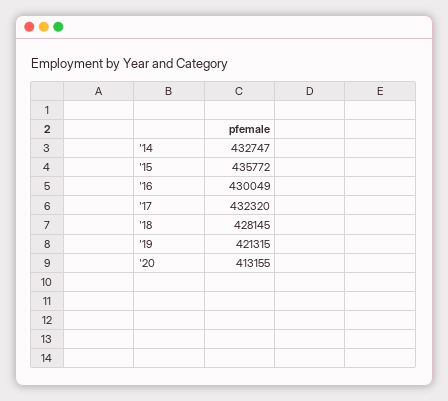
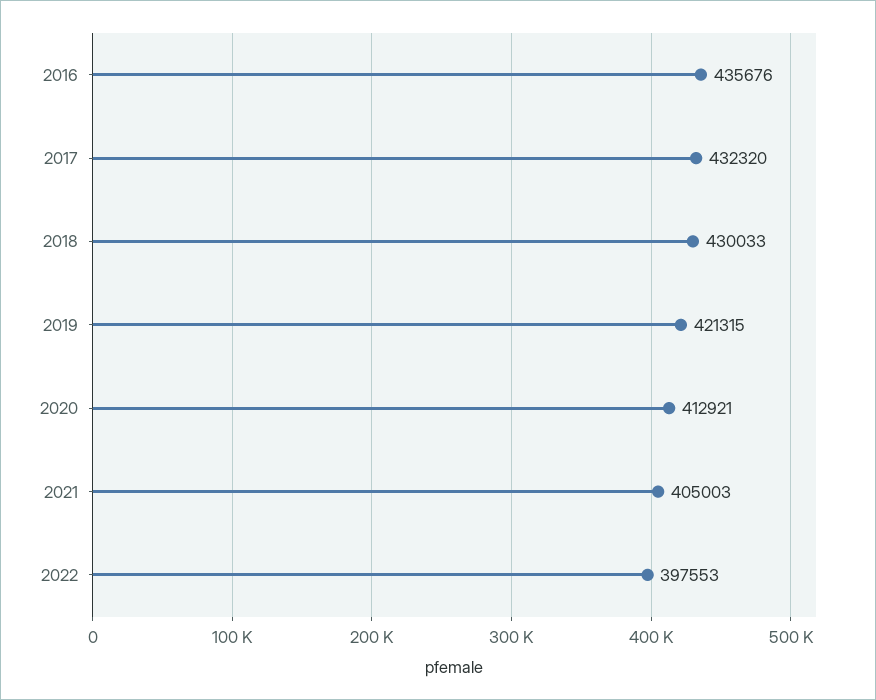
'14: 432747 -> none
'15: 435772 -> none
'16: 430049 -> 435676
'18: 428145 -> 430033
'20: 413155 -> 412921
2021: none -> 405003
2022: none -> 397553

